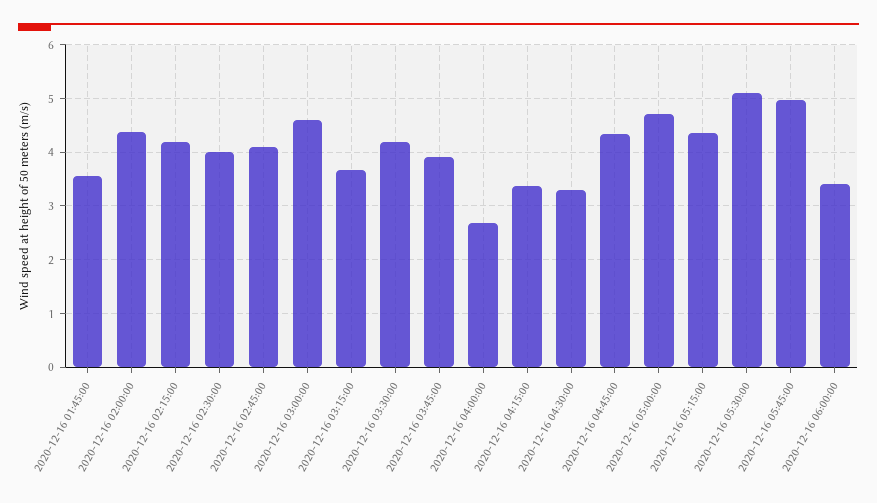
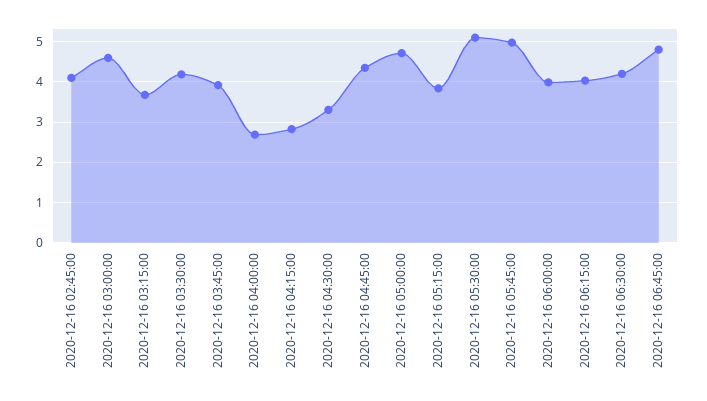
2020-12-16 01:45:00: 3.6 -> none
2020-12-16 02:00:00: 4.4 -> none
2020-12-16 02:15:00: 4.2 -> none
2020-12-16 02:30:00: 4 -> none
2020-12-16 04:15:00: 3.4 -> 2.8
2020-12-16 05:15:00: 4.4 -> 3.8
2020-12-16 06:00:00: 3.4 -> 4
2020-12-16 06:15:00: none -> 4
2020-12-16 06:30:00: none -> 4.2
2020-12-16 06:45:00: none -> 4.8

